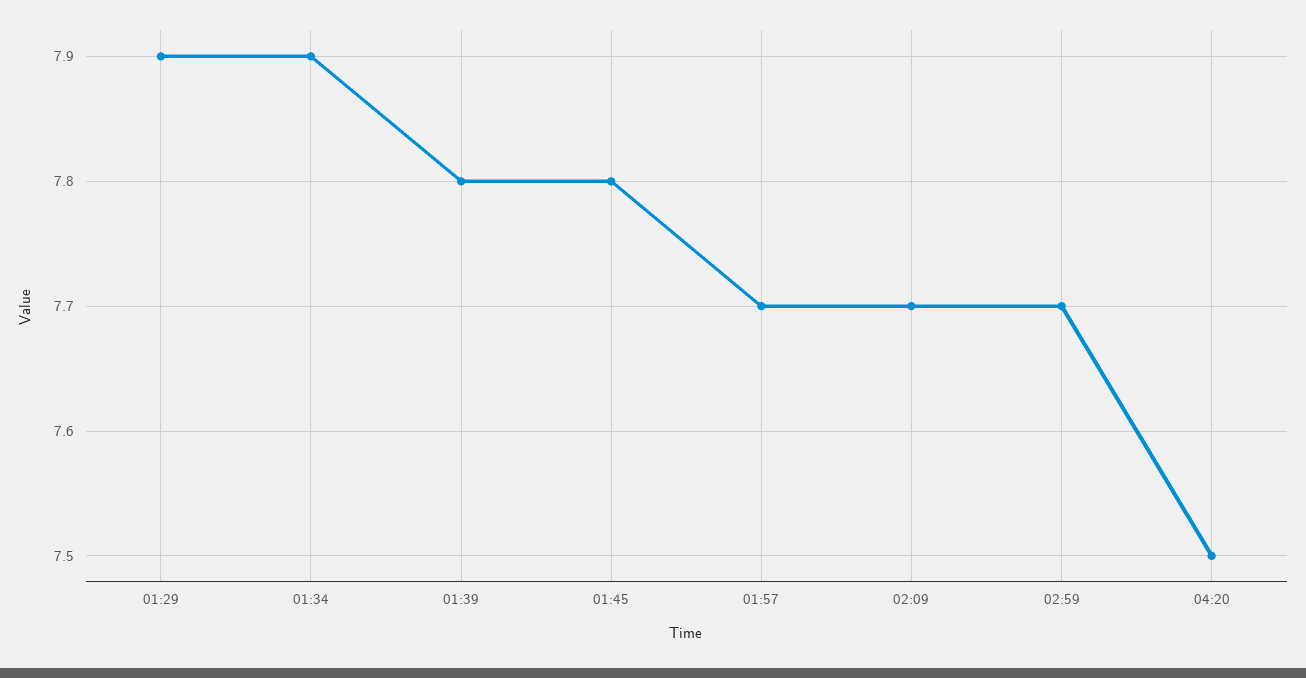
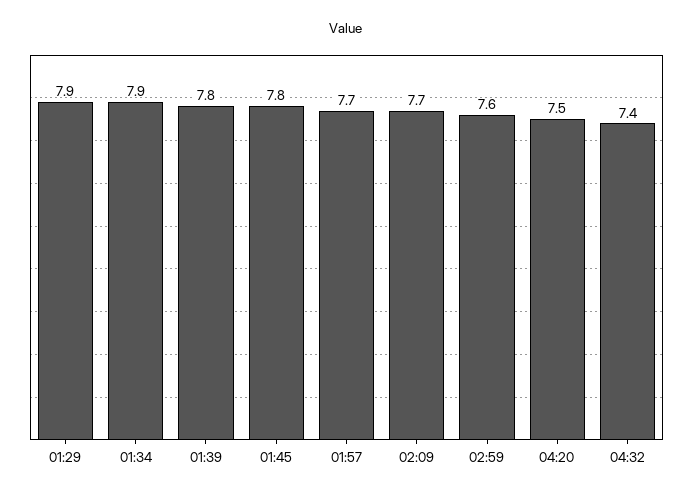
02:59: 7.7 -> 7.6
04:32: none -> 7.4

